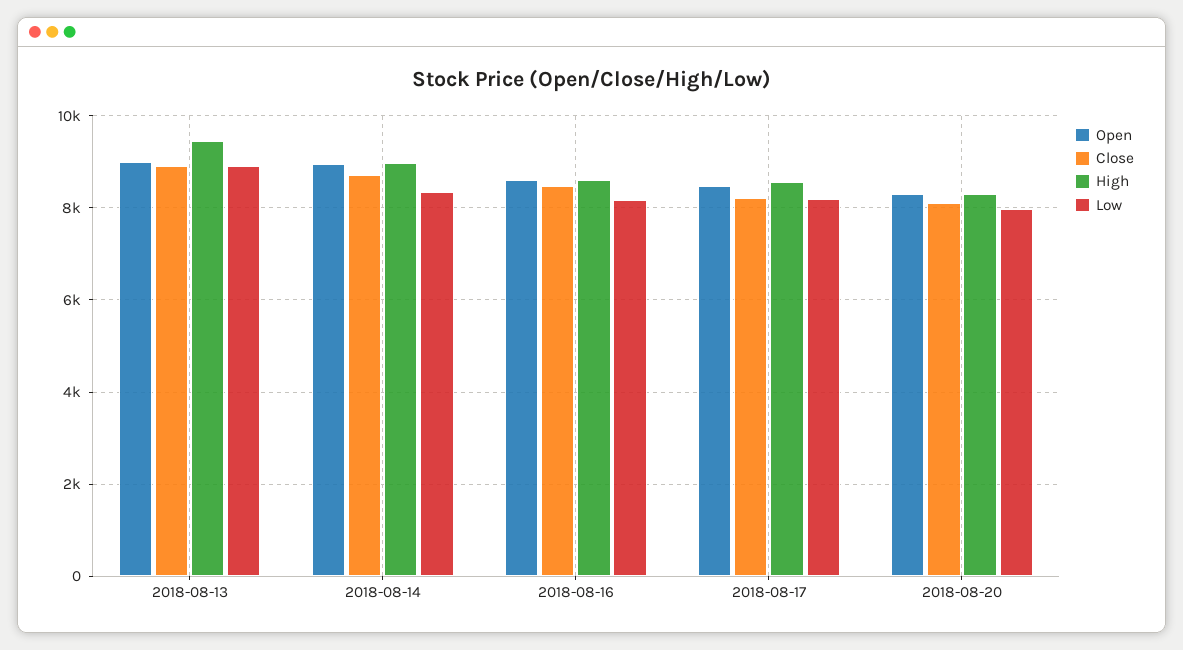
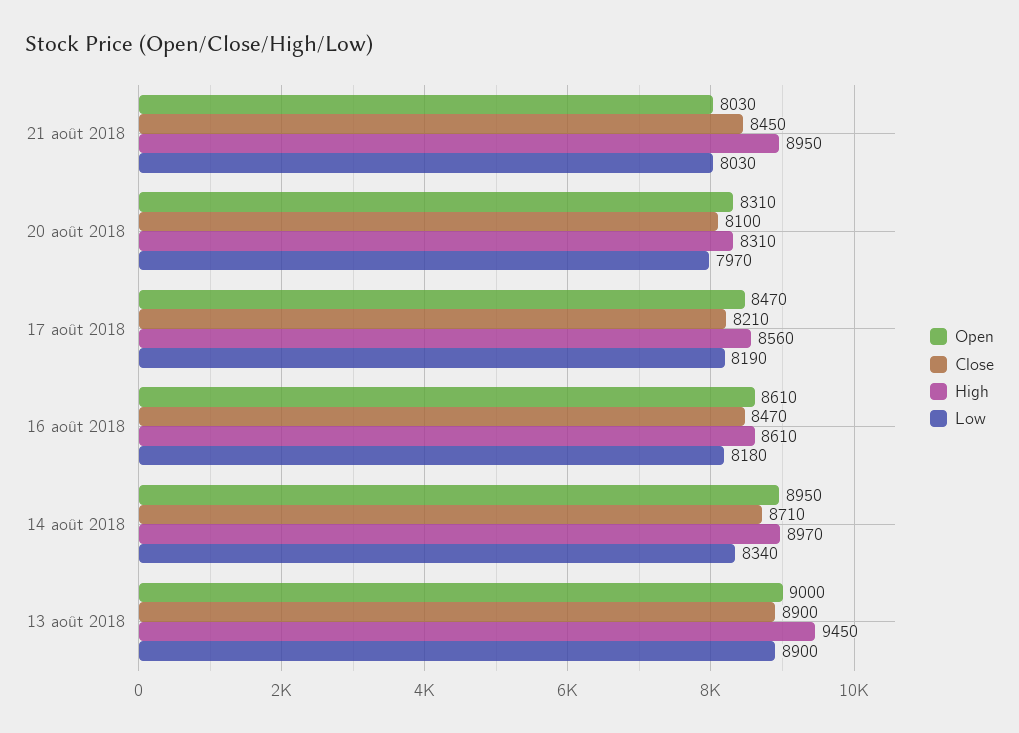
Open, 21 août 2018: none -> 8030
Close, 21 août 2018: none -> 8450
High, 21 août 2018: none -> 8950
Low, 21 août 2018: none -> 8030

